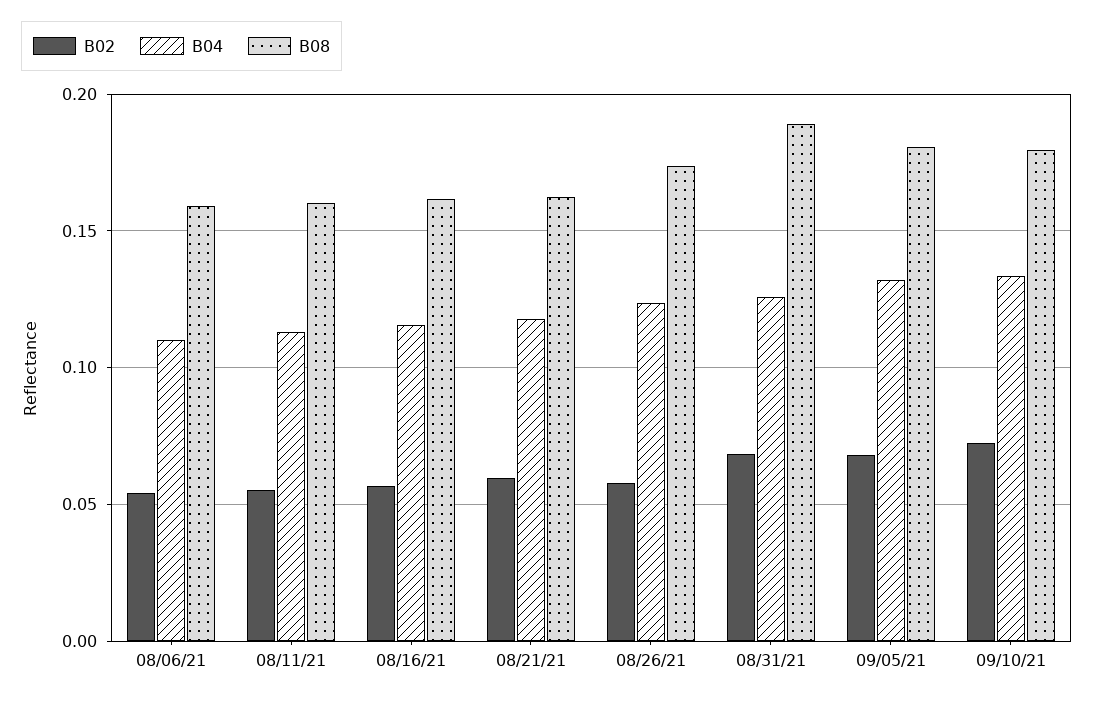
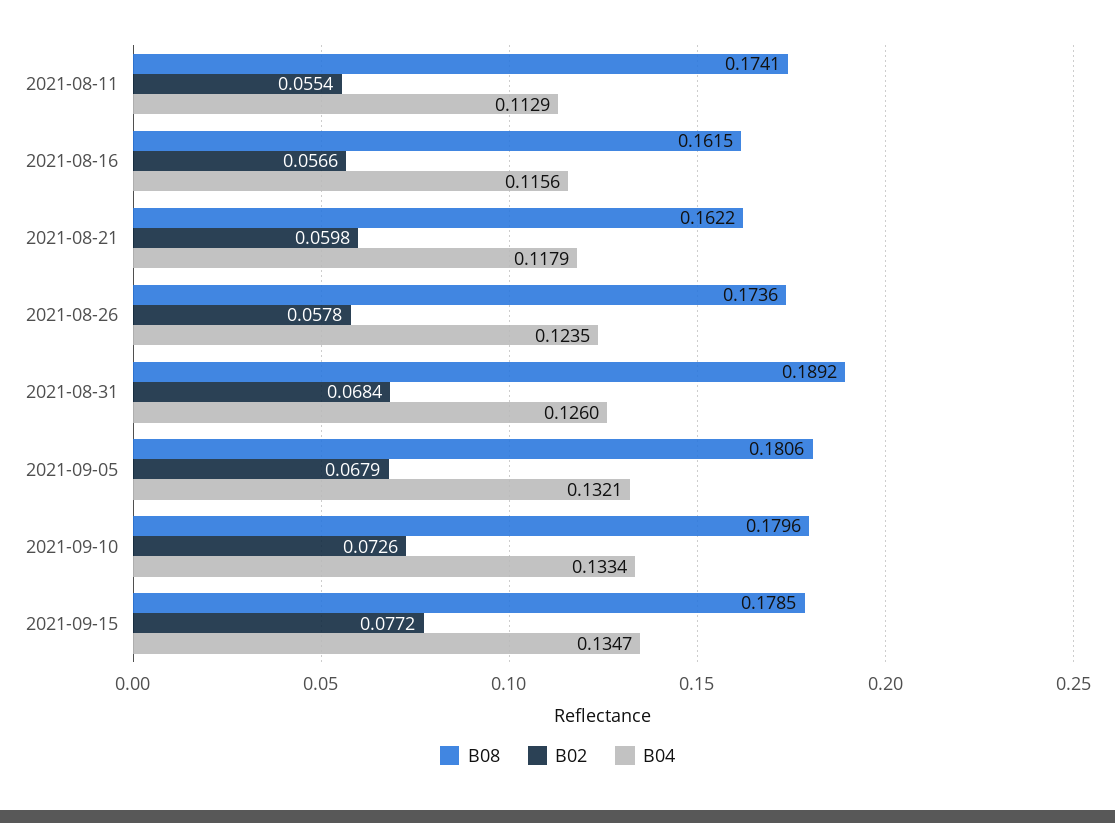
B02, 08/06/21: 0.055 -> none
B04, 08/06/21: 0.11 -> none
B08, 08/06/21: 0.16 -> none
B08, 08/11/21: 0.16 -> 0.1741
B08, 2021-09-15: none -> 0.1785
B02, 2021-09-15: none -> 0.0772
B04, 2021-09-15: none -> 0.1347

